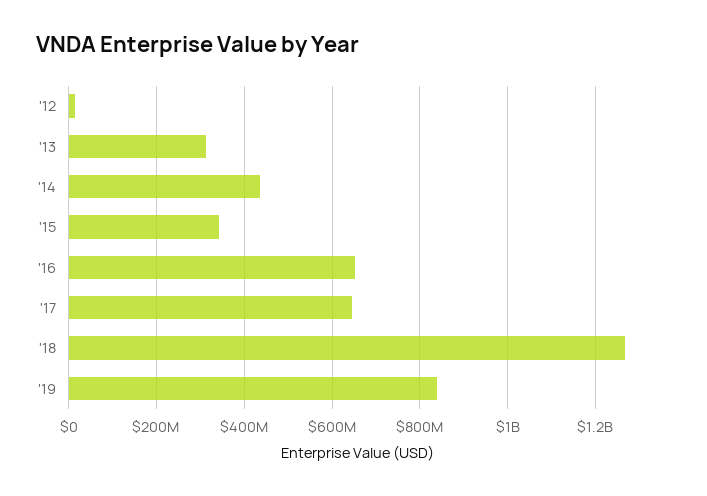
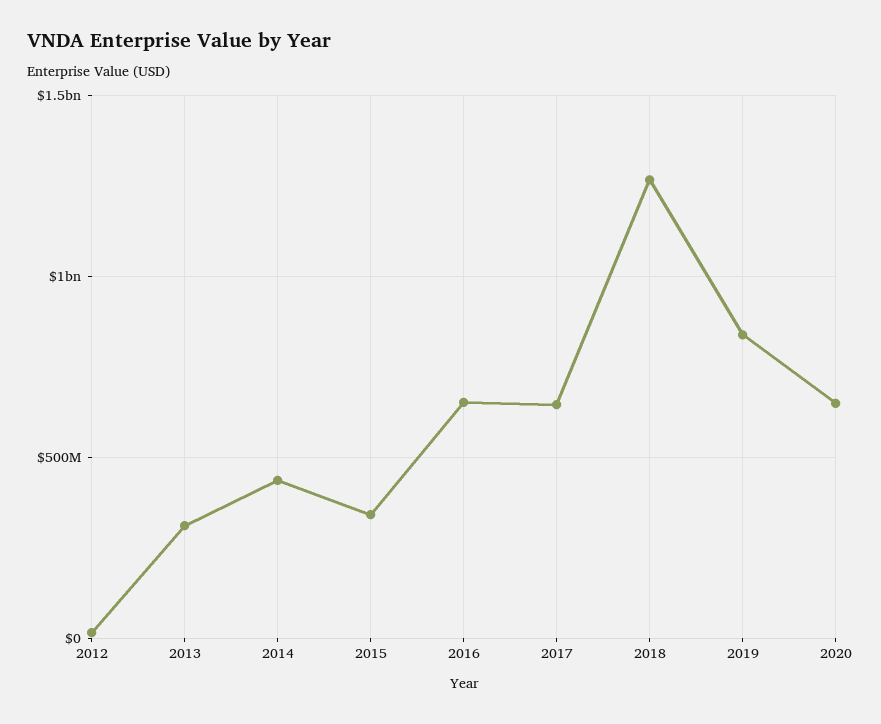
2020: none -> 650000000

